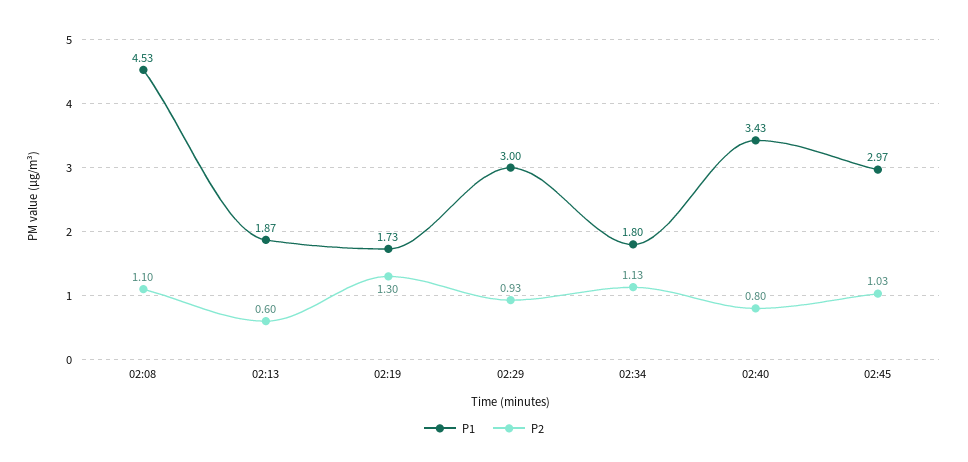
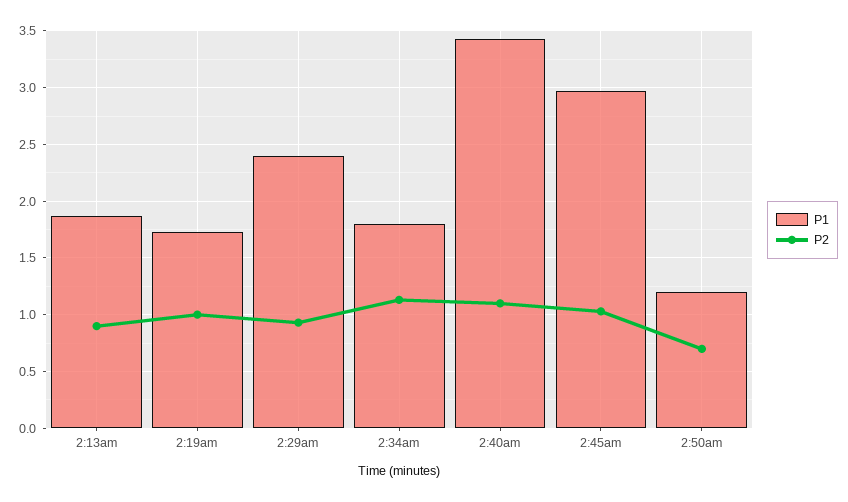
P1, 02:08: 4.53 -> none
P2, 02:08: 1.1 -> none
P2, 02:13: 0.6 -> 0.9
P2, 02:19: 1.3 -> 1
P1, 02:29: 3 -> 2.4
P2, 02:40: 0.8 -> 1.1
P1, 2:50am: none -> 1.2
P2, 2:50am: none -> 0.7

